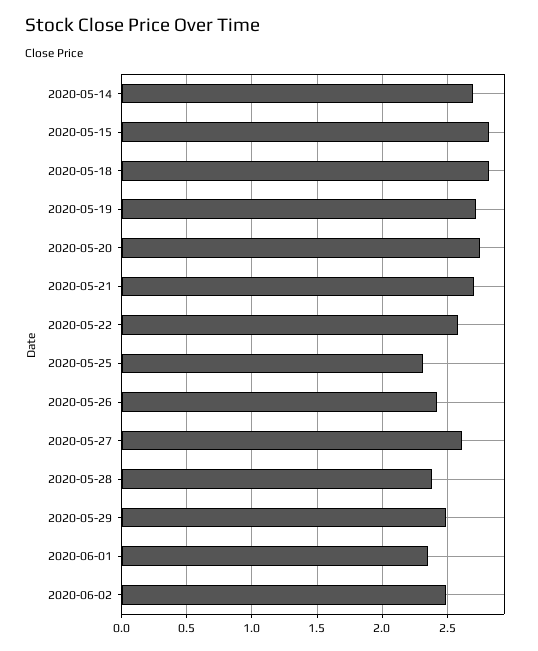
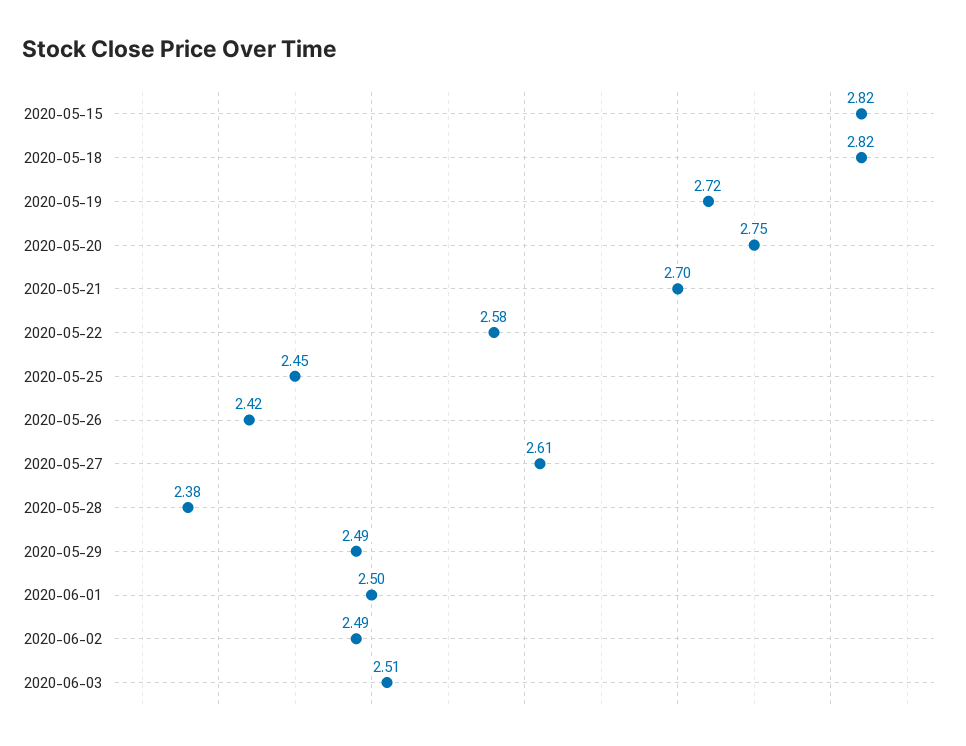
2020-05-14: 2.7 -> none
2020-05-25: 2.3 -> 2.45
2020-06-01: 2.35 -> 2.5
2020-06-03: none -> 2.51

